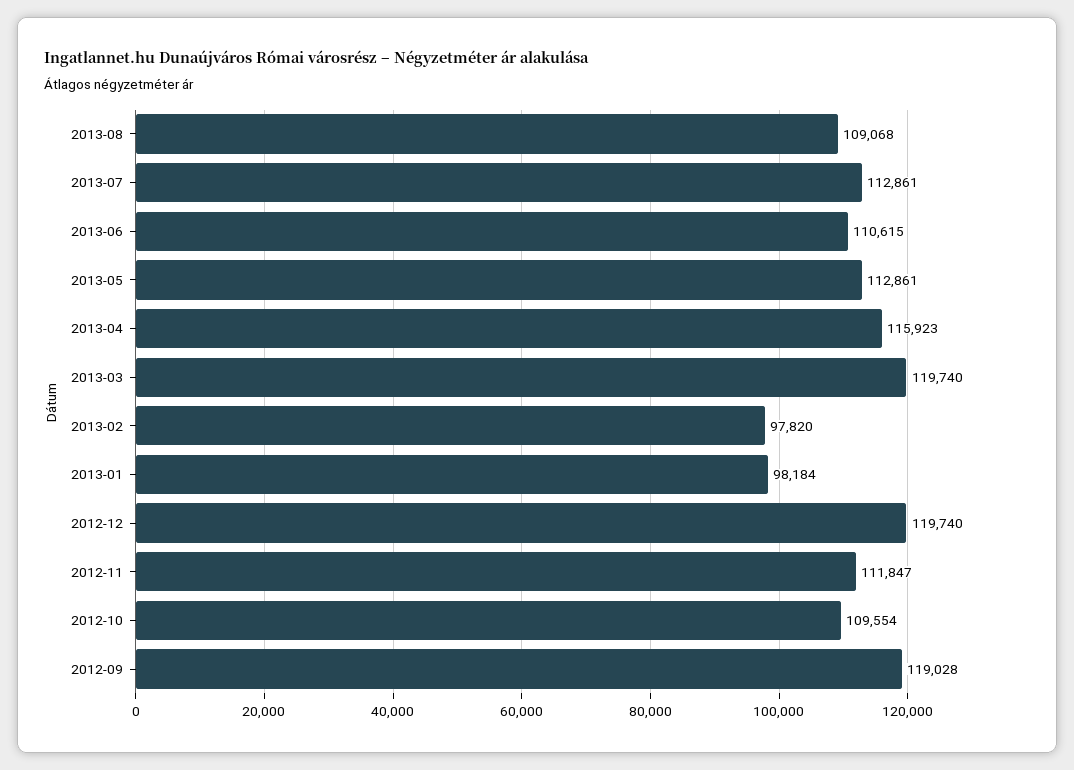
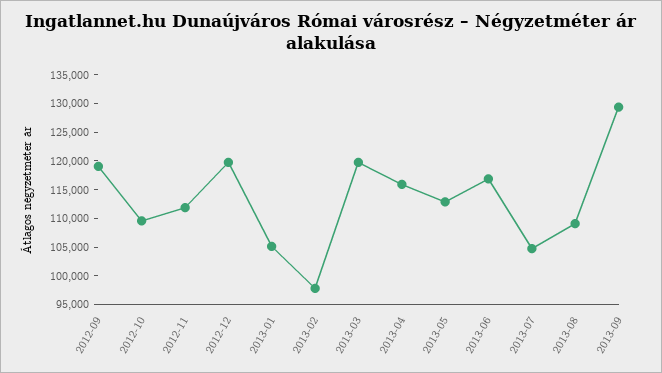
2013-07: 112861 -> 105000
2013-06: 110615 -> 117500
2013-01: 98184 -> 105000
2013-09: none -> 130000

